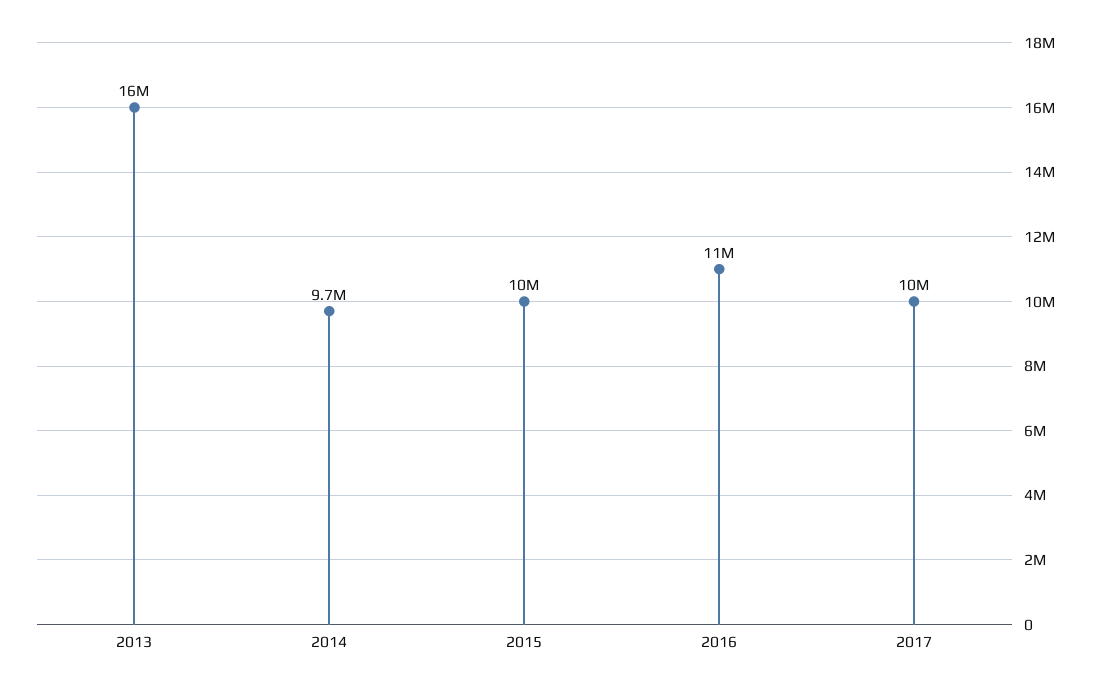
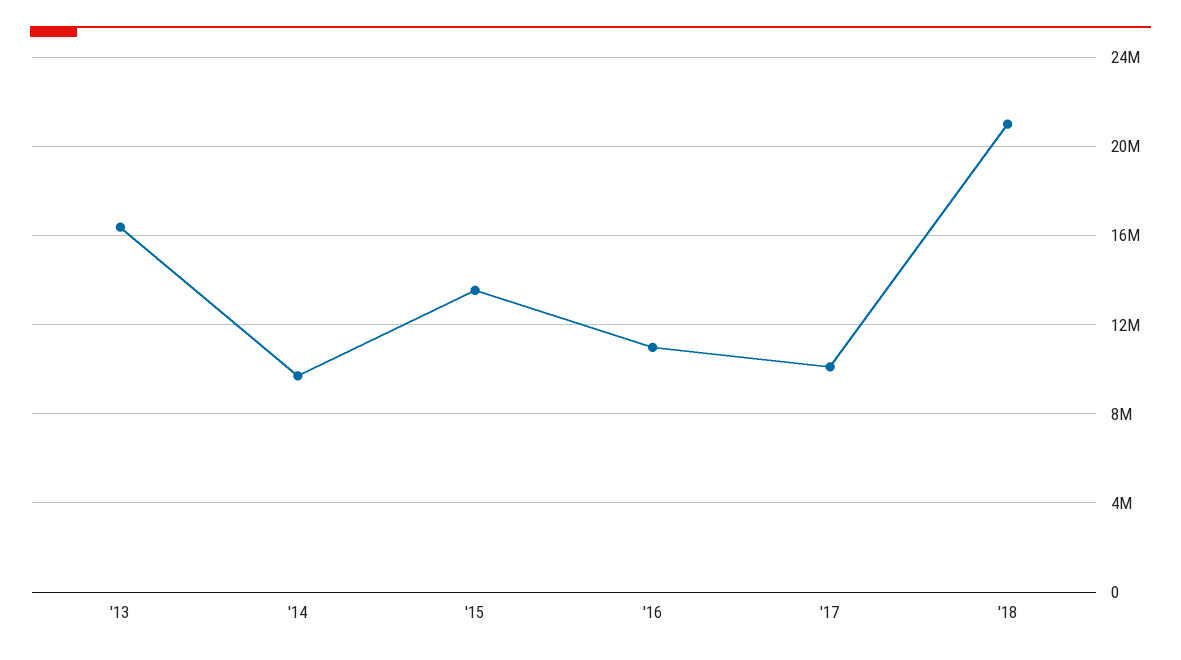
2015: 10000000 -> 13500000
'18: none -> 21000000

